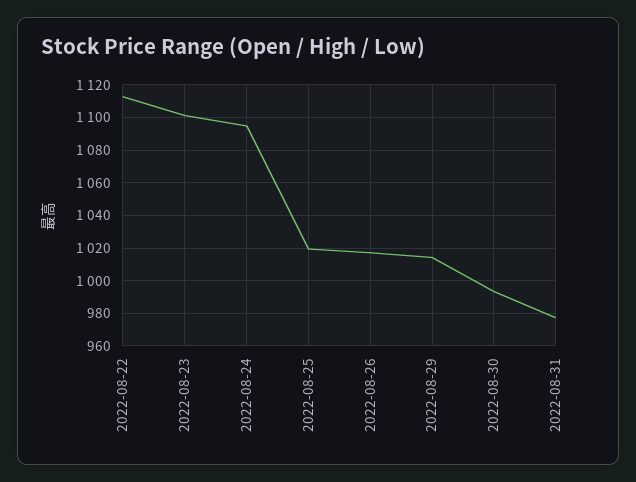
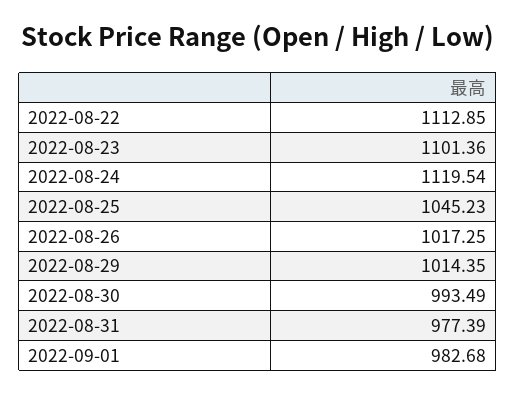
2022-08-24: 1095 -> 1119.54
2022-08-25: 1020 -> 1045.23
2022-09-01: none -> 982.68

